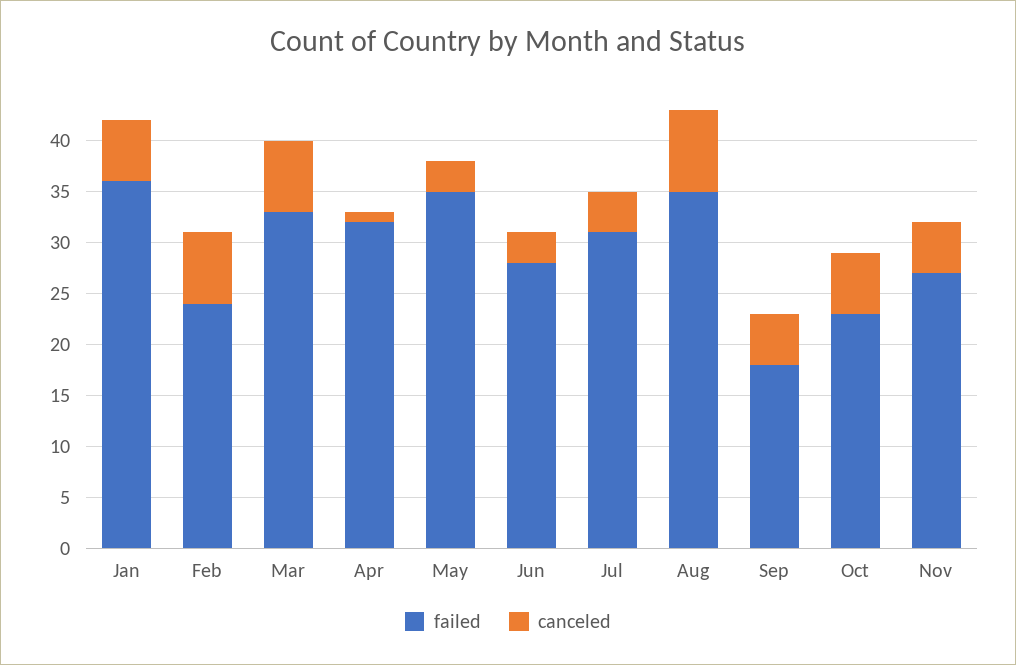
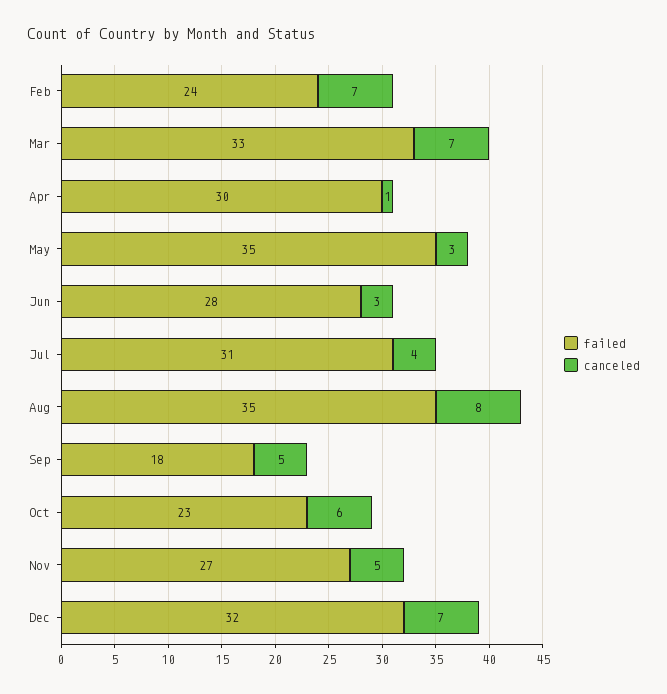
failed, Jan: 36 -> none
canceled, Jan: 6 -> none
failed, Apr: 32 -> 30
failed, Dec: none -> 32
canceled, Dec: none -> 7

